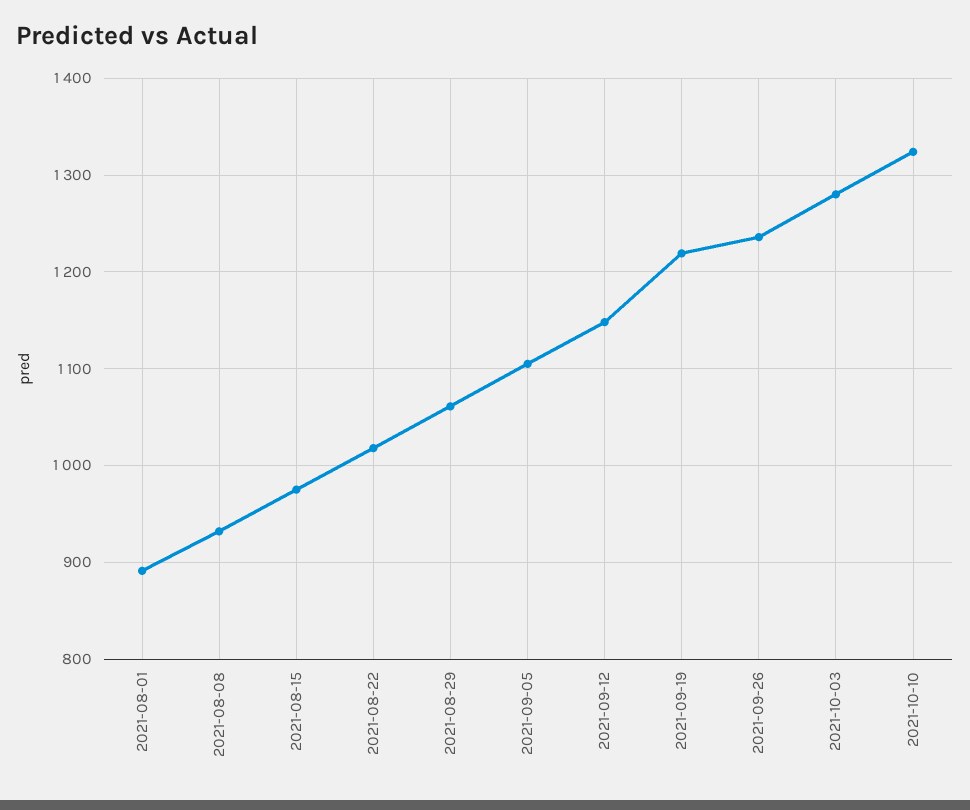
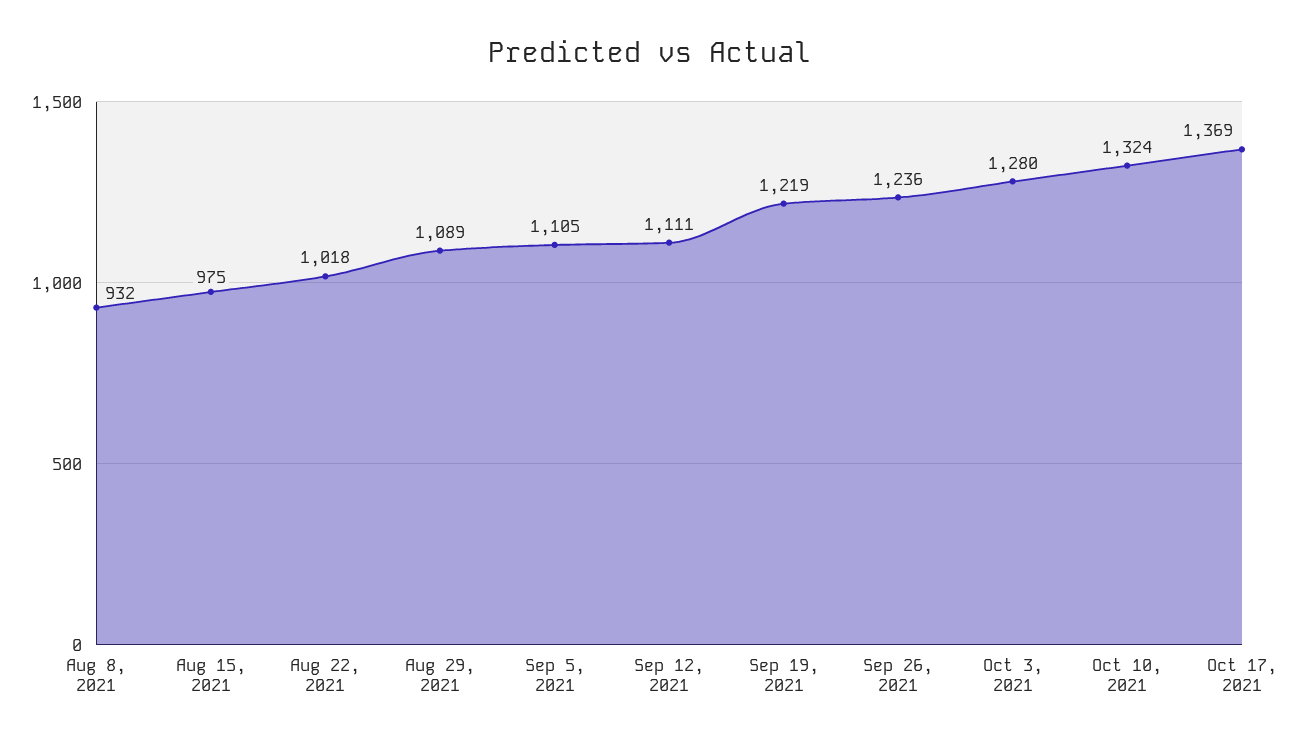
2021-08-01: 890 -> none
2021-08-29: 1060 -> 1089
2021-09-12: 1150 -> 1111
Oct 17, 2021: none -> 1369

